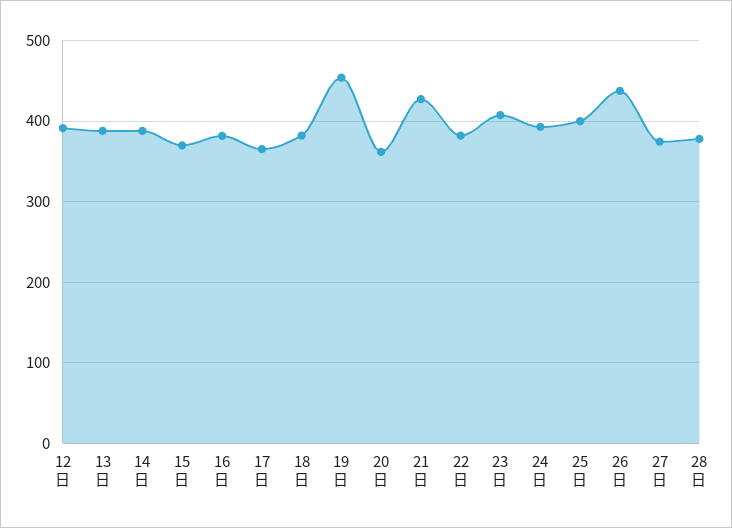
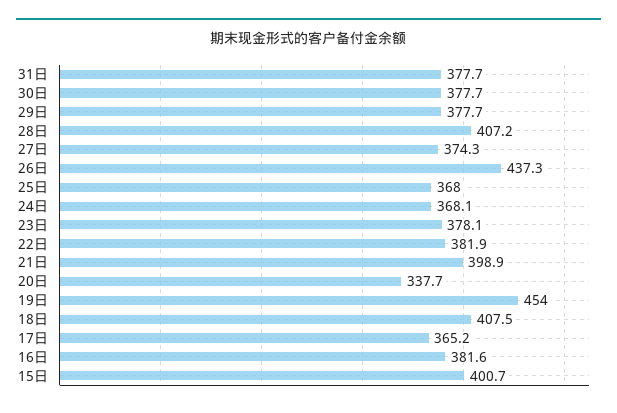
12日: 390 -> none
13日: 390 -> none
14日: 390 -> none
15日: 370 -> 400.7
18日: 380 -> 407.5
20日: 360 -> 337.7
21日: 430 -> 398.9
23日: 410 -> 378.1
24日: 390 -> 368.1
25日: 400 -> 368
28日: 380 -> 407.2
31日: none -> 377.7
30日: none -> 377.7
29日: none -> 377.7

